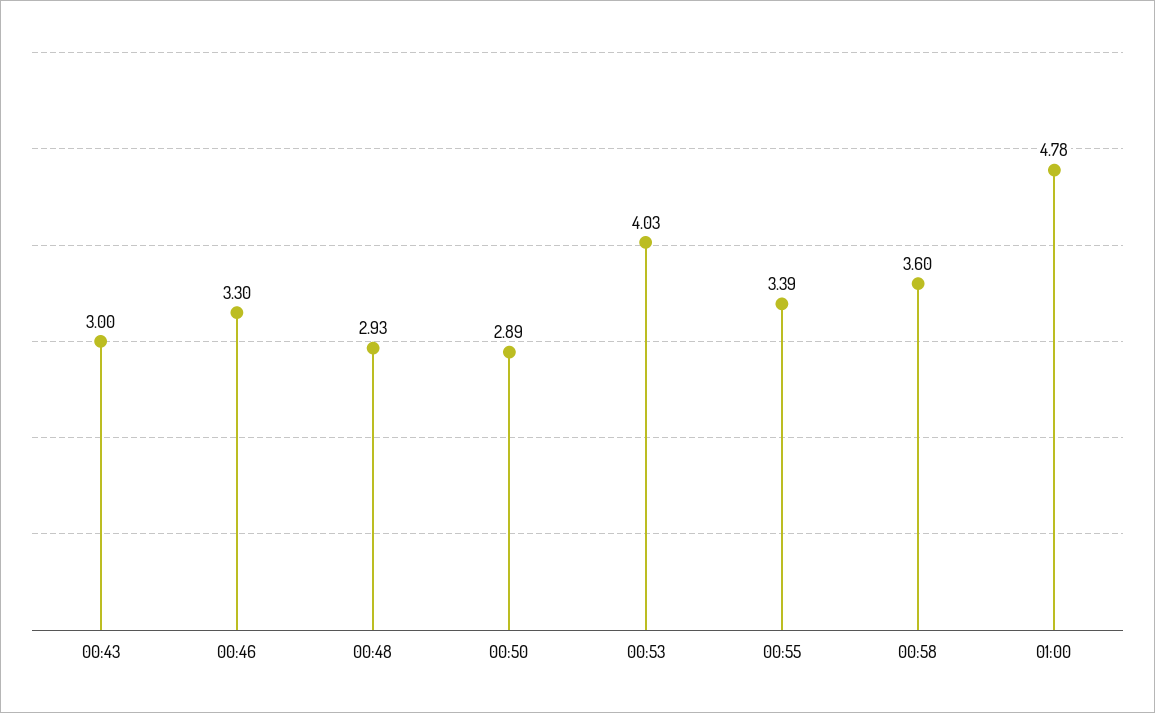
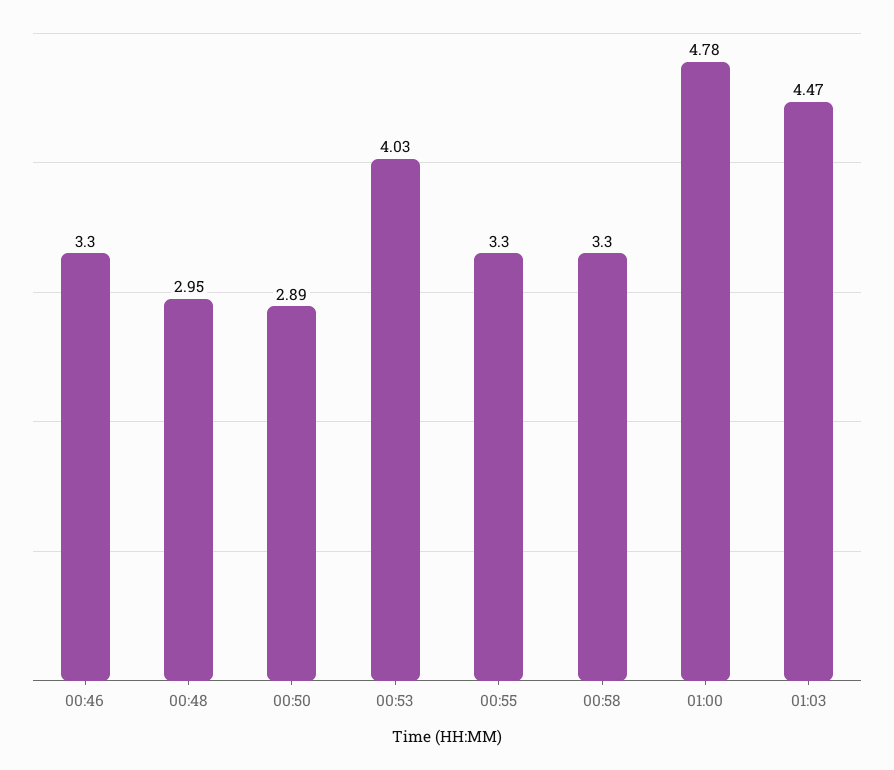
00:43: 3 -> none
00:48: 2.93 -> 2.95
00:55: 3.39 -> 3.3
00:58: 3.6 -> 3.3
01:03: none -> 4.47

